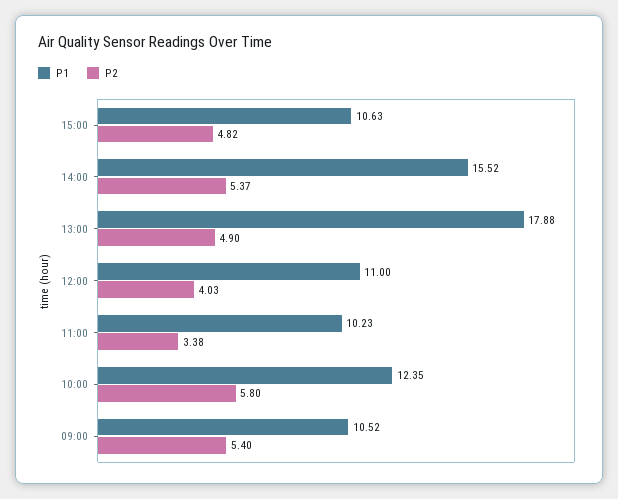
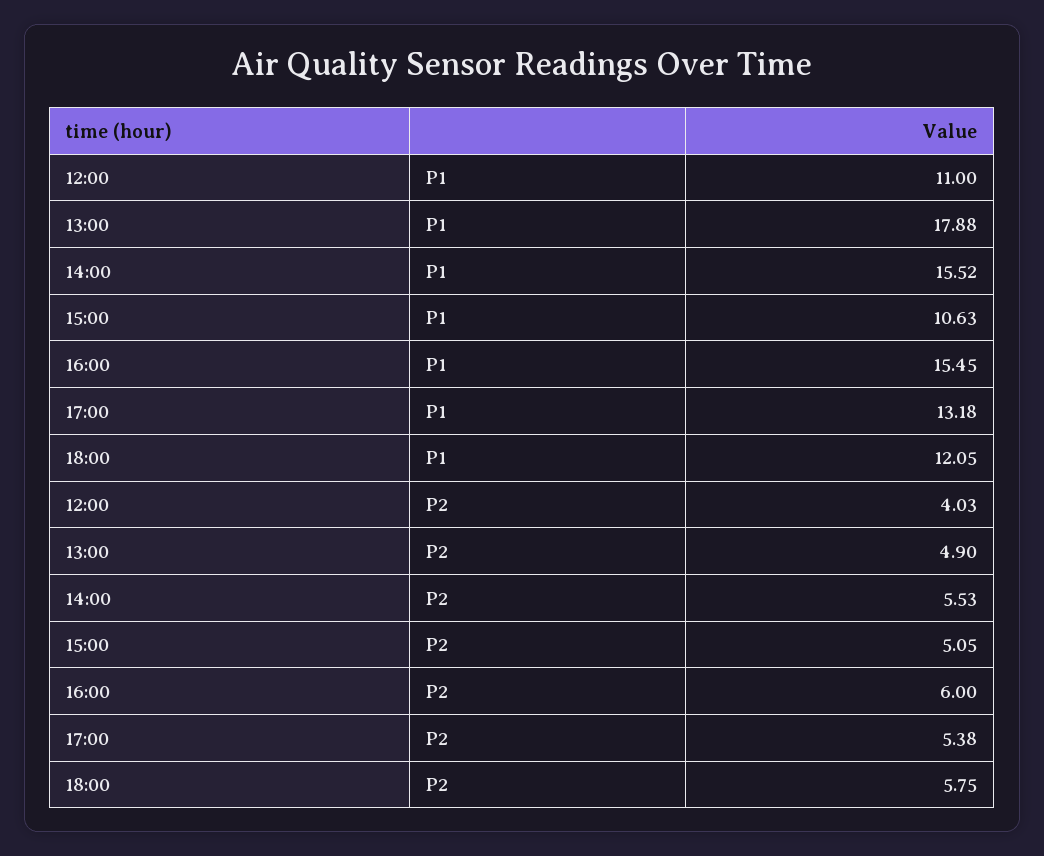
P2, 15:00: 4.82 -> 5.05
P2, 14:00: 5.37 -> 5.53
P1, 11:00: 10.23 -> none
P2, 11:00: 3.38 -> none
P1, 10:00: 12.35 -> none
P2, 10:00: 5.8 -> none
P1, 09:00: 10.52 -> none
P2, 09:00: 5.4 -> none
P1, 16:00: none -> 15.45
P1, 17:00: none -> 13.18
P1, 18:00: none -> 12.05
P2, 16:00: none -> 6
P2, 17:00: none -> 5.38
P2, 18:00: none -> 5.75

